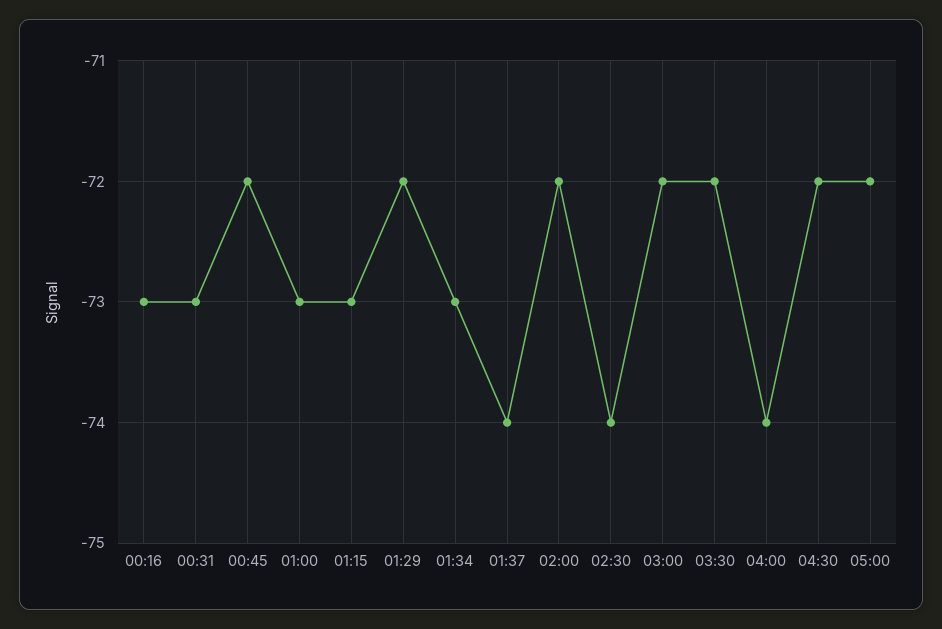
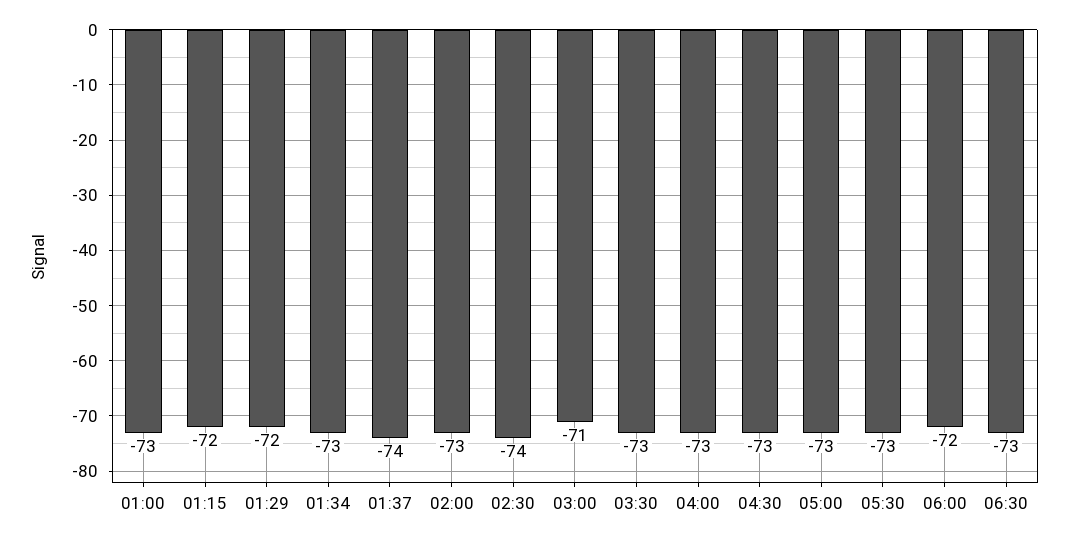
00:16: -73 -> none
00:31: -73 -> none
00:45: -72 -> none
01:15: -73 -> -72
02:00: -72 -> -73
03:00: -72 -> -71
03:30: -72 -> -73
04:00: -74 -> -73
04:30: -72 -> -73
05:00: -72 -> -73
05:30: none -> -73
06:00: none -> -72
06:30: none -> -73

